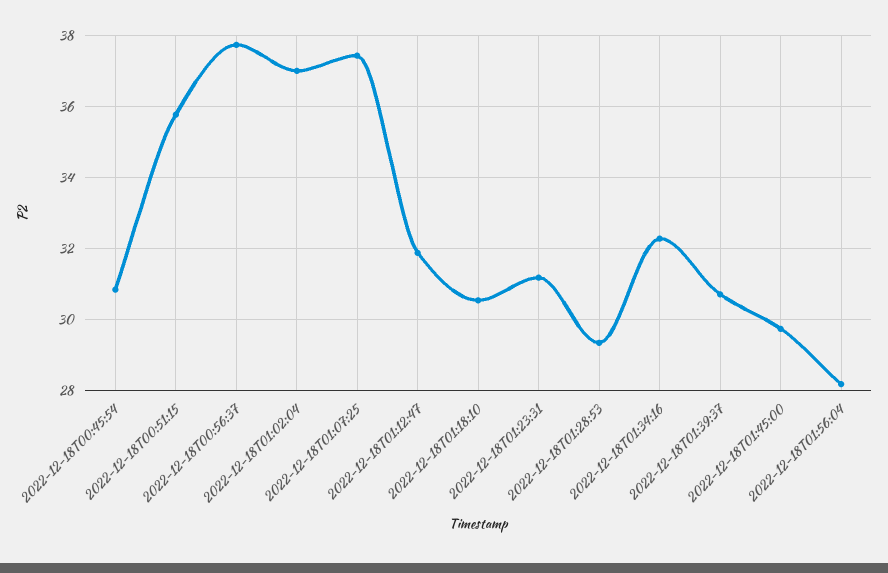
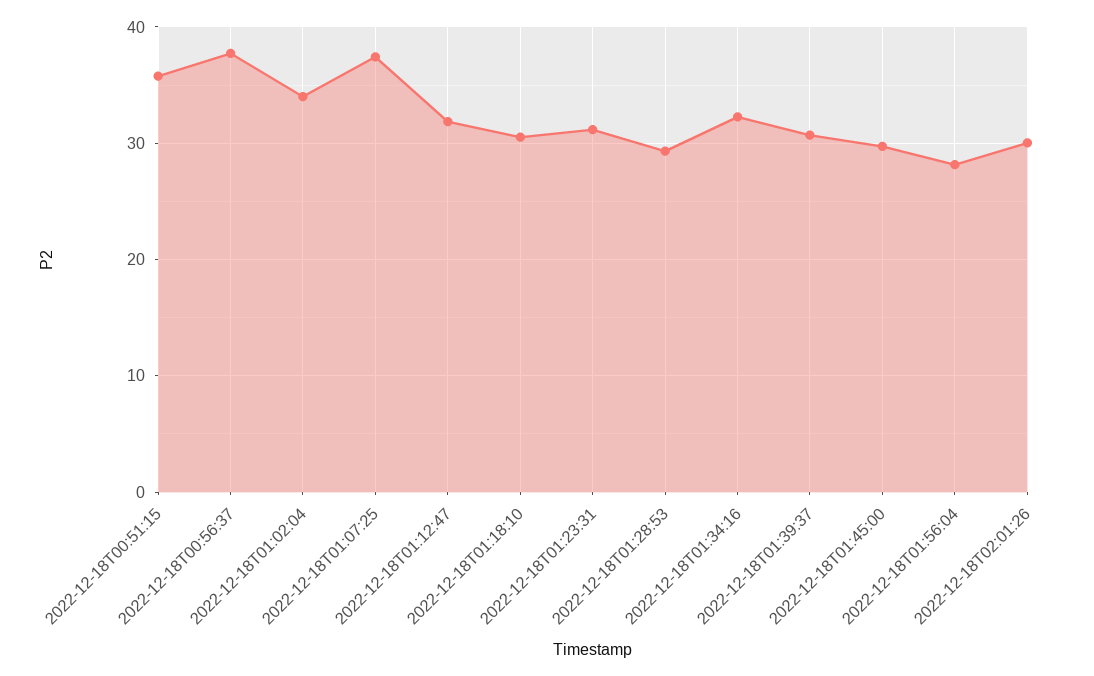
2022-12-18T00:45:54: 30.8 -> none
2022-12-18T01:02:04: 37 -> 34
2022-12-18T02:01:26: none -> 30

